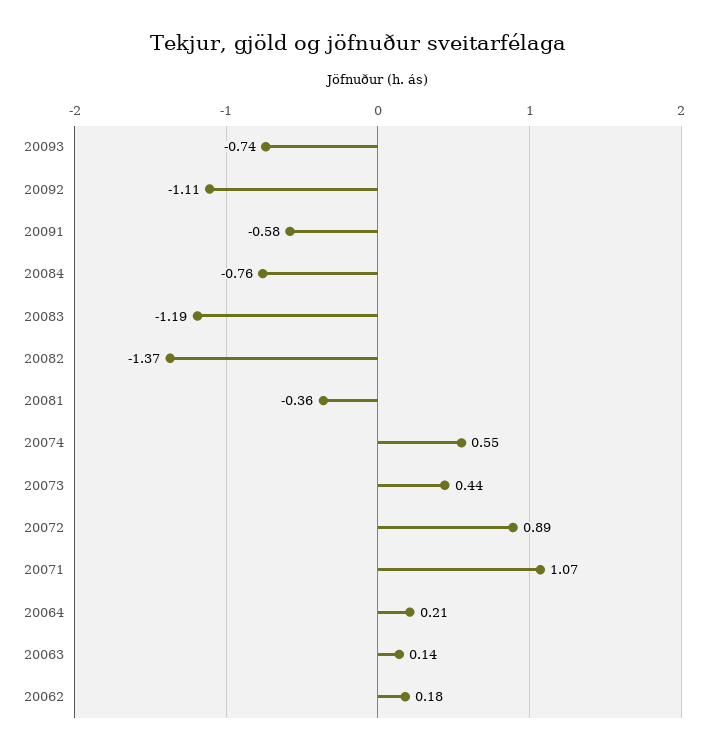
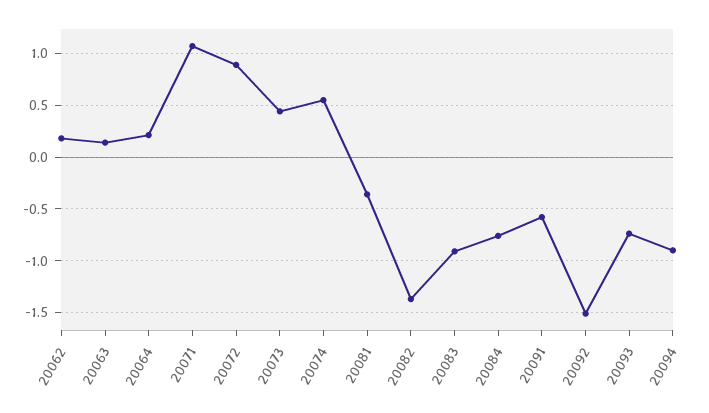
20092: -1.11 -> -1.5
20083: -1.19 -> -0.9
20094: none -> -0.9

